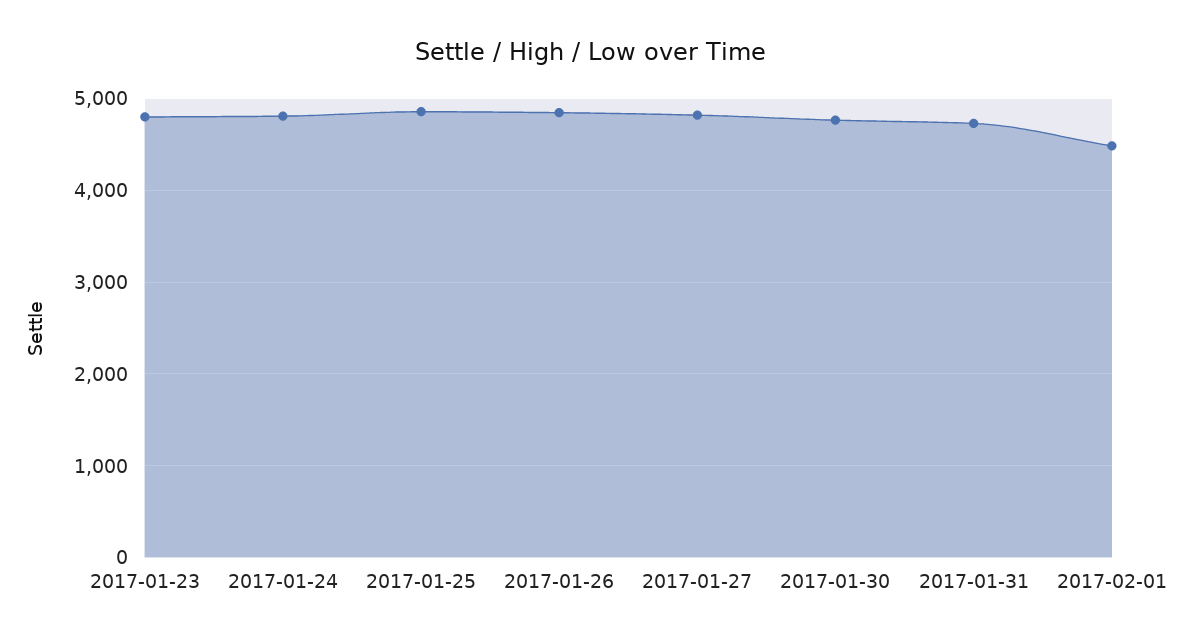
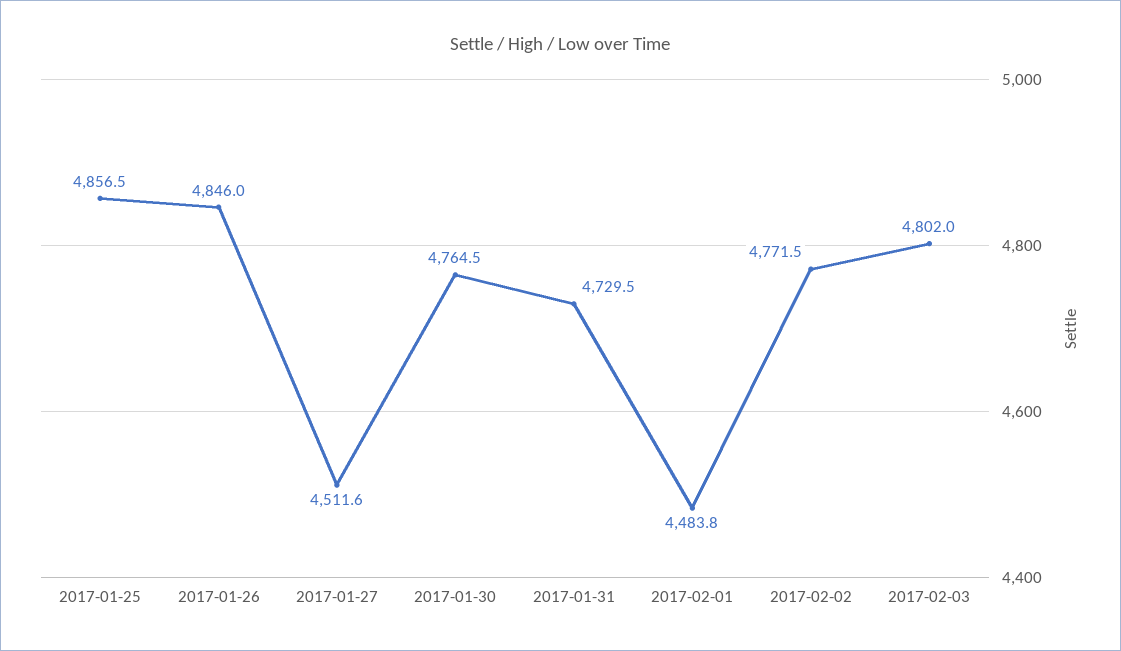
2017-01-23: 4800 -> none
2017-01-24: 4800 -> none
2017-01-27: 4800 -> 4511.6
2017-02-02: none -> 4771.5
2017-02-03: none -> 4802

